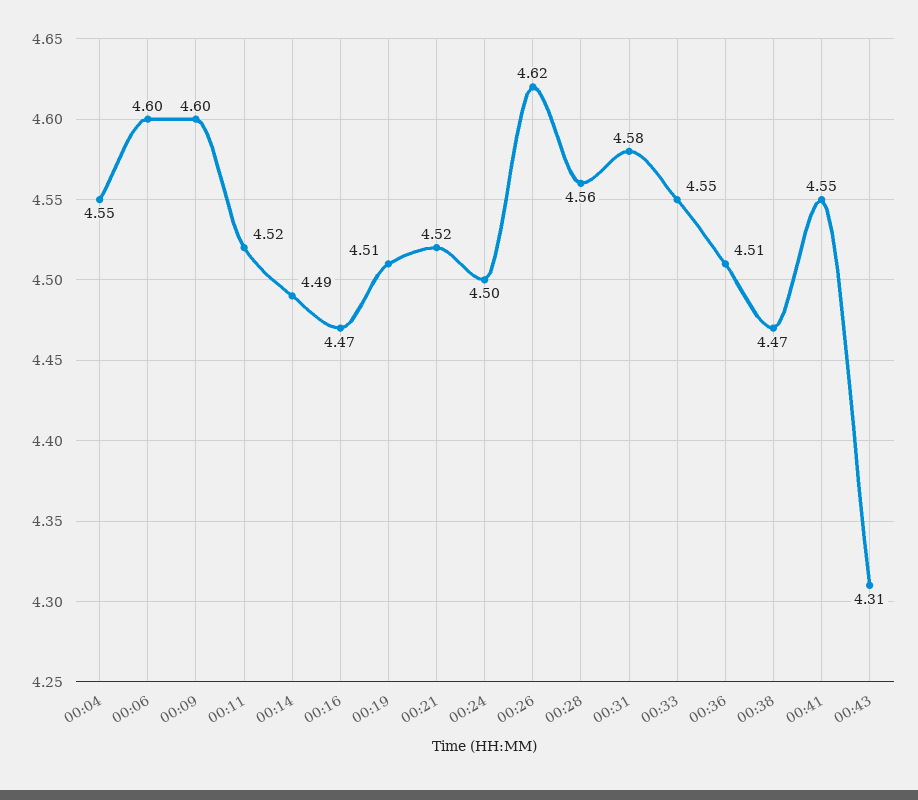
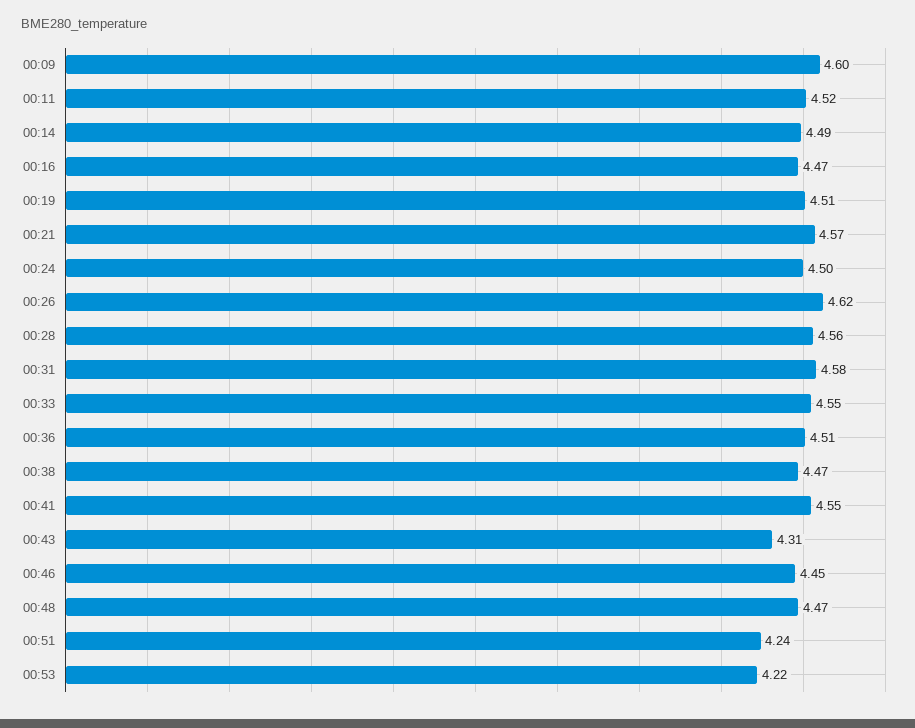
00:04: 4.55 -> none
00:06: 4.6 -> none
00:21: 4.52 -> 4.57
00:46: none -> 4.45
00:48: none -> 4.47
00:51: none -> 4.24
00:53: none -> 4.22

